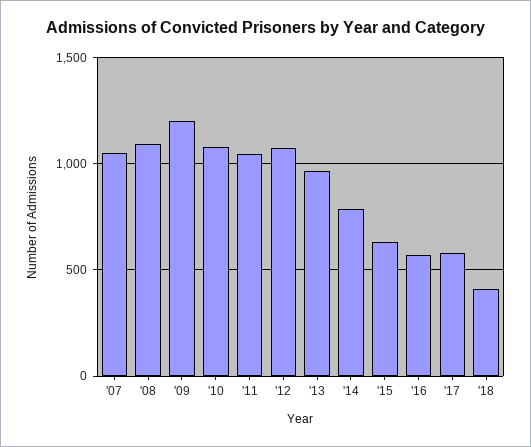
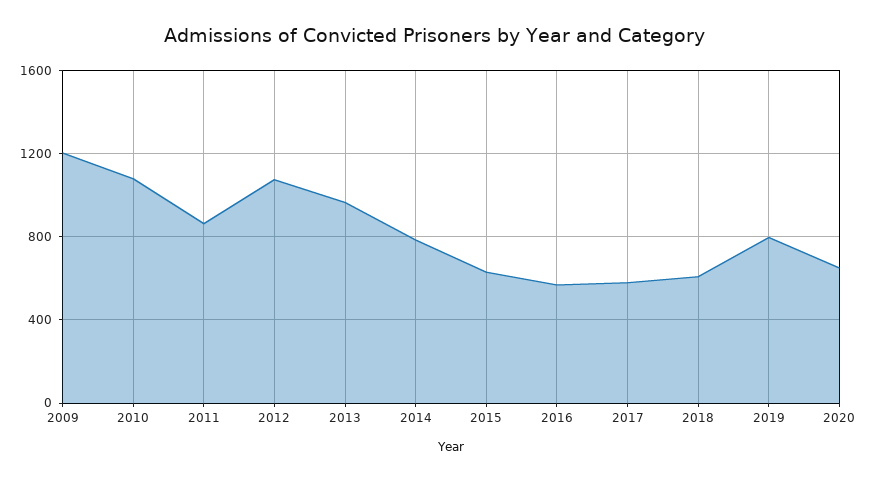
'07: 1050 -> none
'08: 1100 -> none
'11: 1050 -> 850
'18: 400 -> 600
2019: none -> 800
2020: none -> 650

